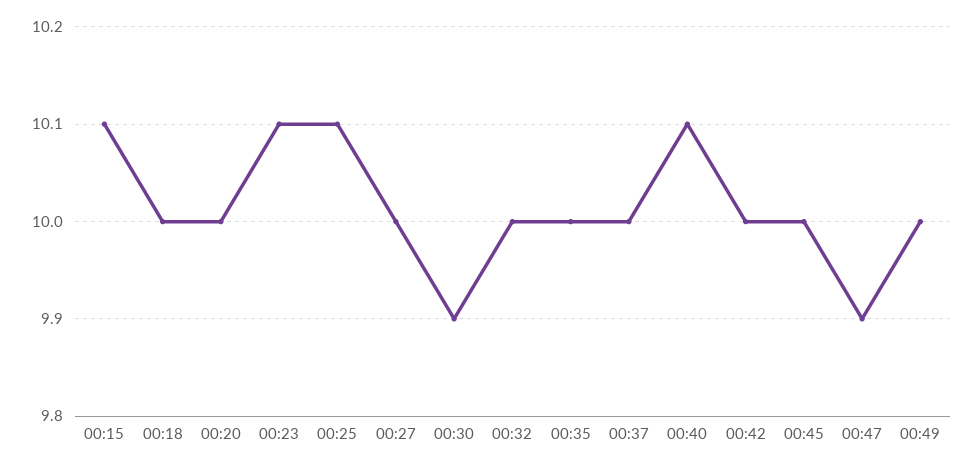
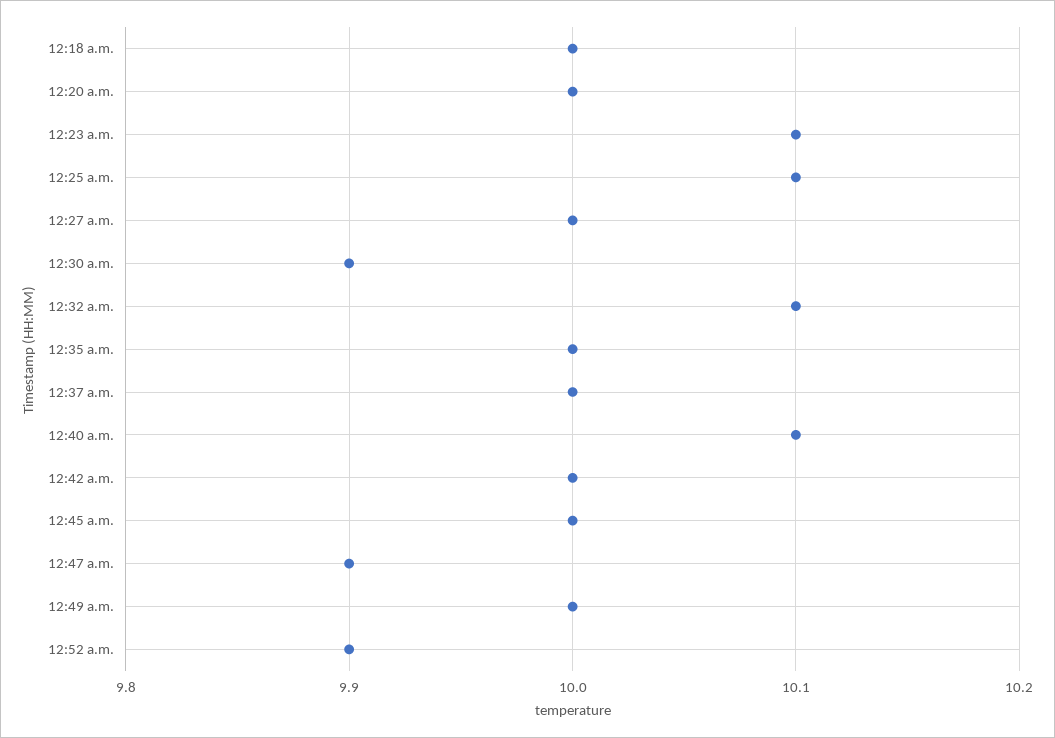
00:15: 10.1 -> none
00:32: 10 -> 10.1
12:52 a.m.: none -> 9.9

